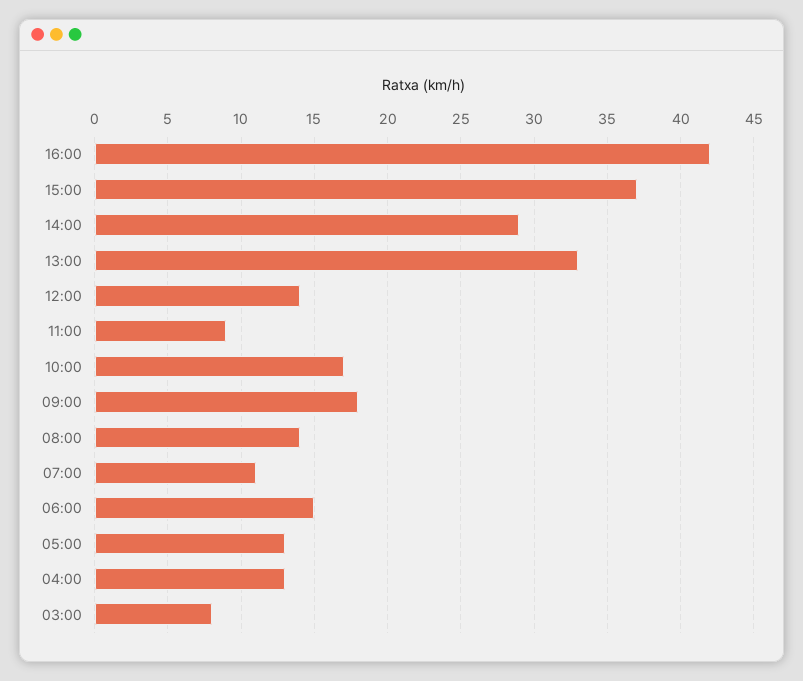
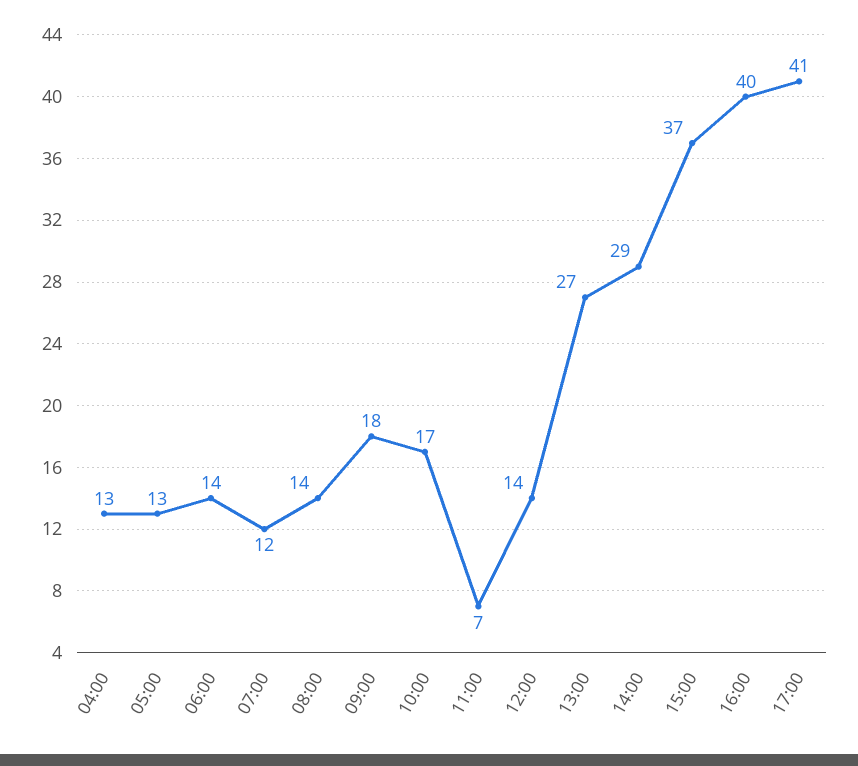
16:00: 42 -> 40
13:00: 33 -> 27
11:00: 9 -> 7
07:00: 11 -> 12
06:00: 15 -> 14
03:00: 8 -> none
17:00: none -> 41

